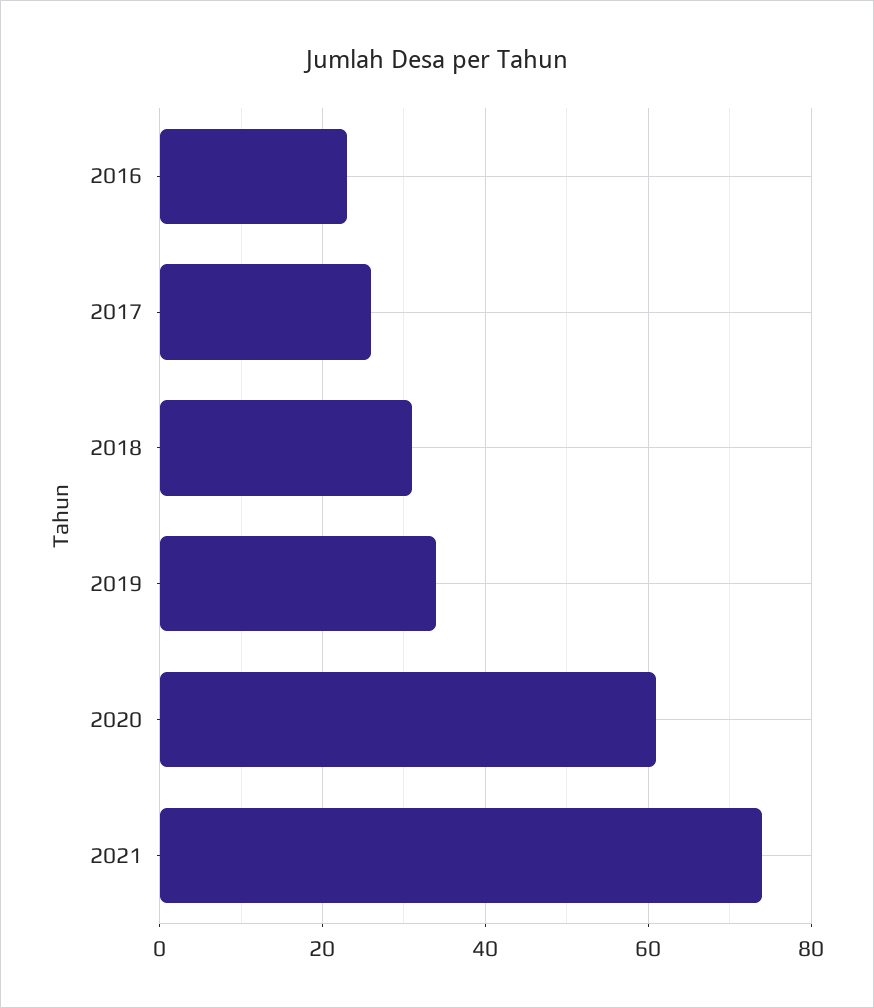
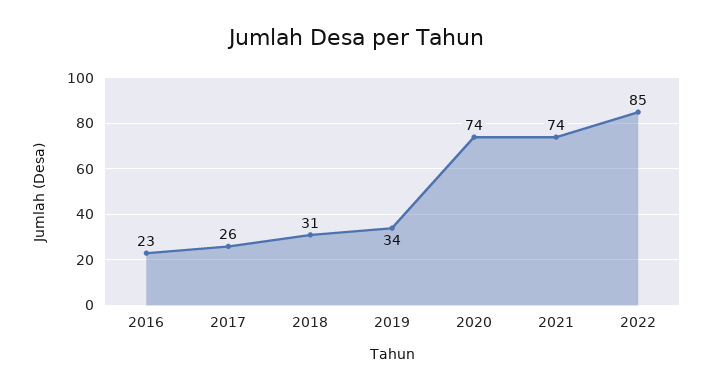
2020: 60 -> 74
2022: none -> 85

